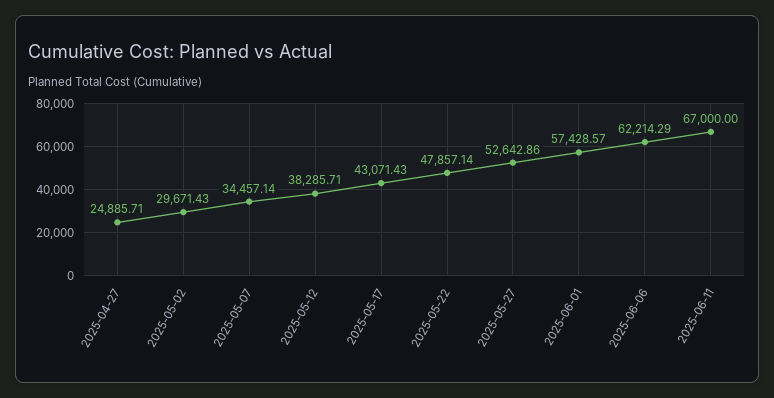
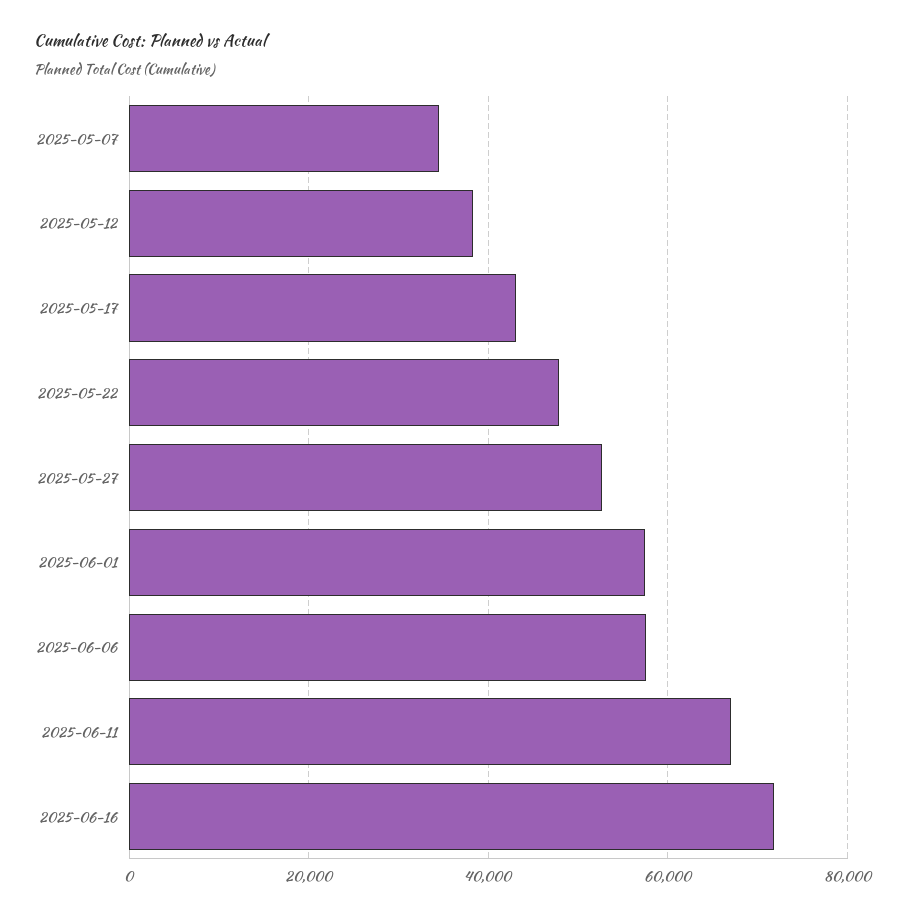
2025-04-27: 24885.71 -> none
2025-05-02: 29671.43 -> none
2025-06-06: 62214.29 -> 58000
2025-06-16: none -> 72000

